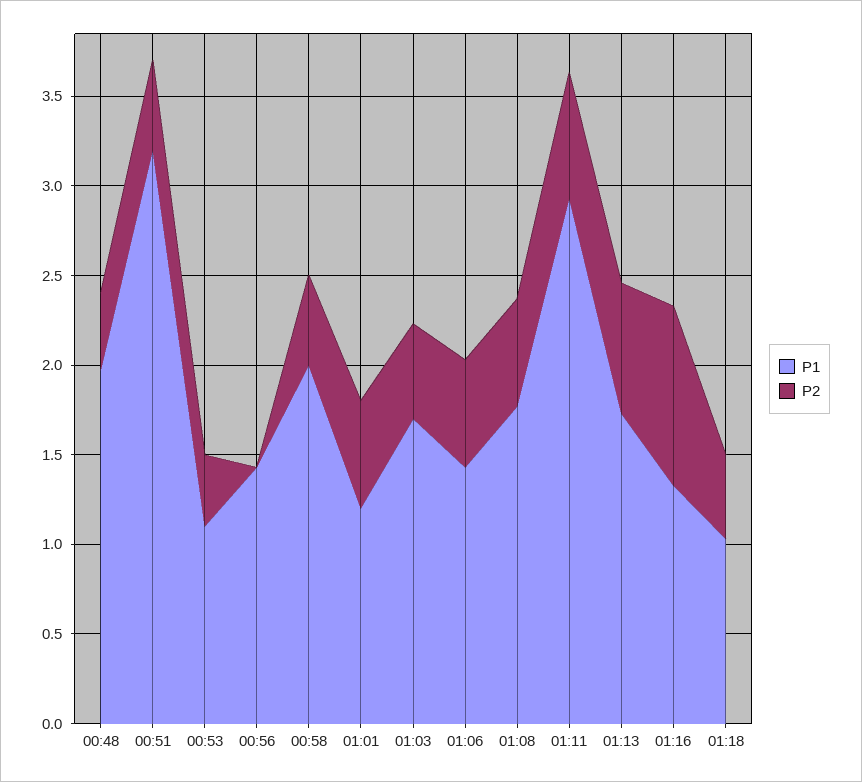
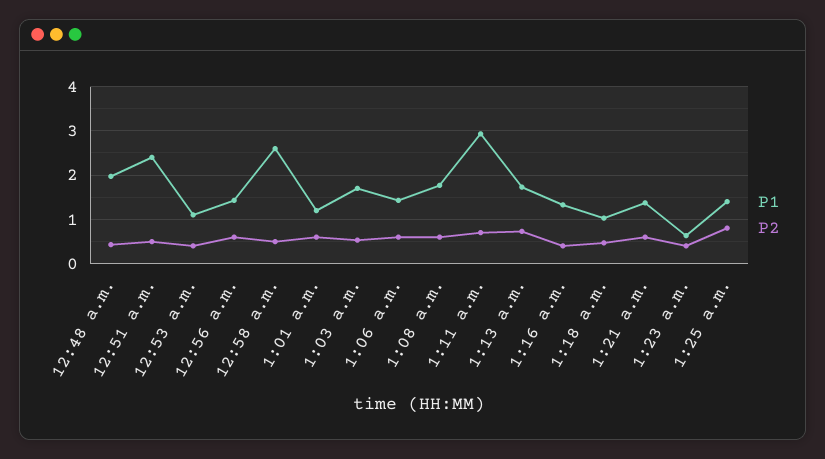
P1, 00:51: 3.2 -> 2.4
P2, 00:56: 0 -> 0.6
P1, 00:58: 2 -> 2.6
P2, 01:16: 1 -> 0.4
P1, 1:21 a.m.: none -> 1.4
P2, 1:21 a.m.: none -> 0.6
P1, 1:23 a.m.: none -> 0.6
P2, 1:23 a.m.: none -> 0.4
P1, 1:25 a.m.: none -> 1.4
P2, 1:25 a.m.: none -> 0.8

